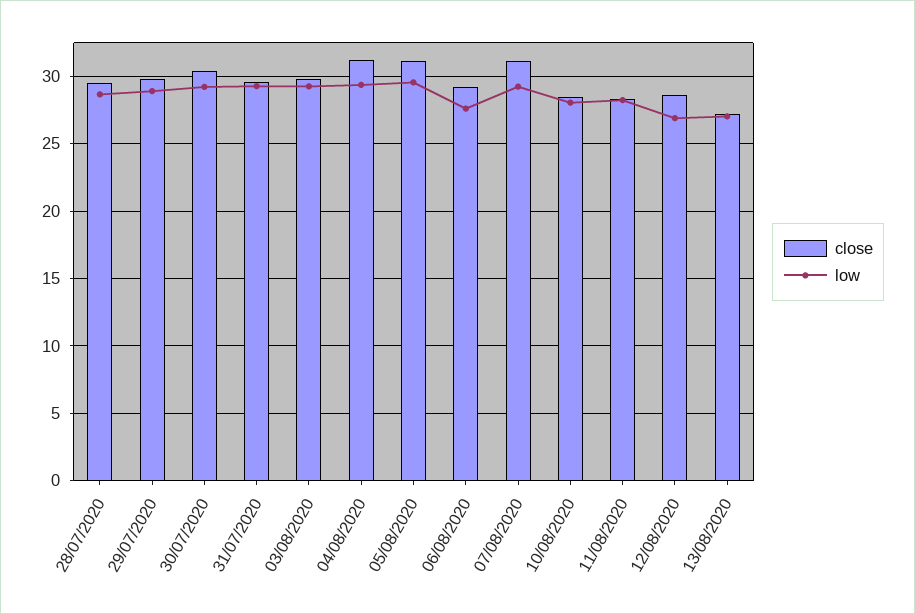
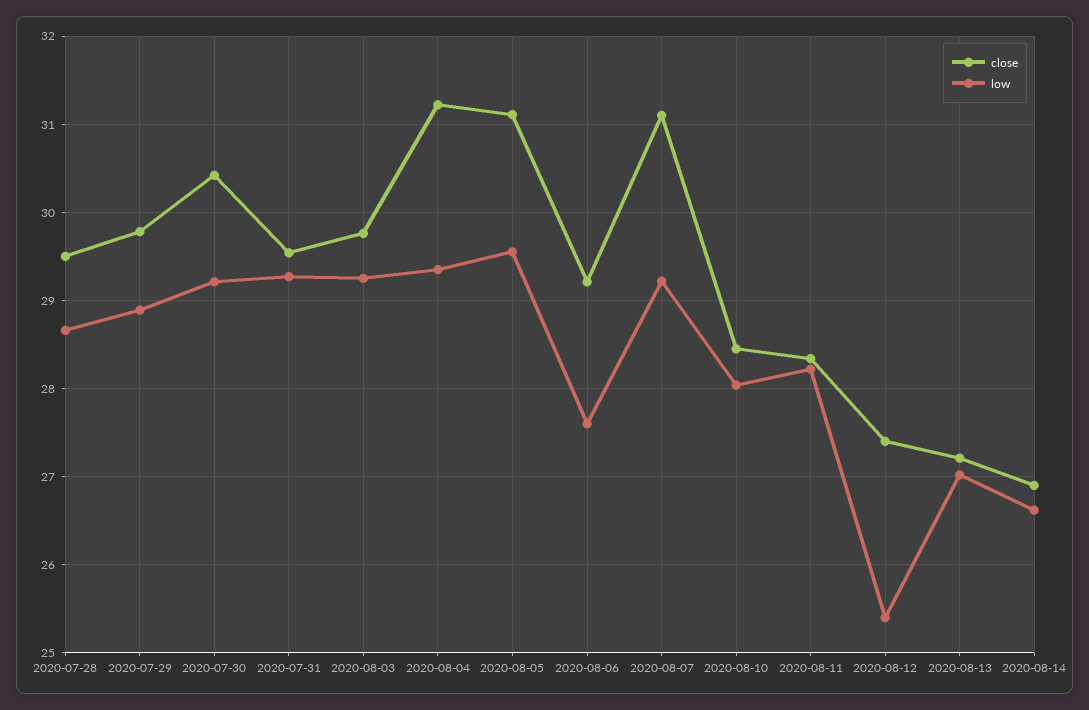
close, 12/08/2020: 28.5 -> 27.4
low, 12/08/2020: 27 -> 25.4
close, 2020-08-14: none -> 26.9
low, 2020-08-14: none -> 26.6

